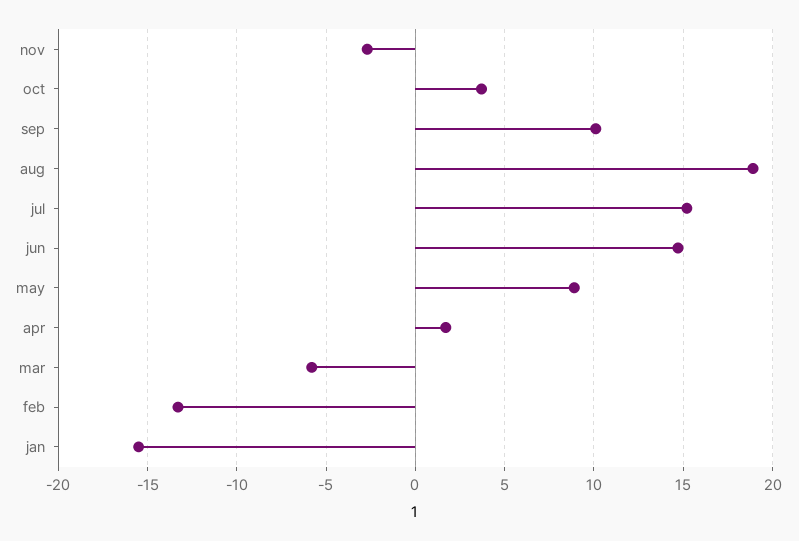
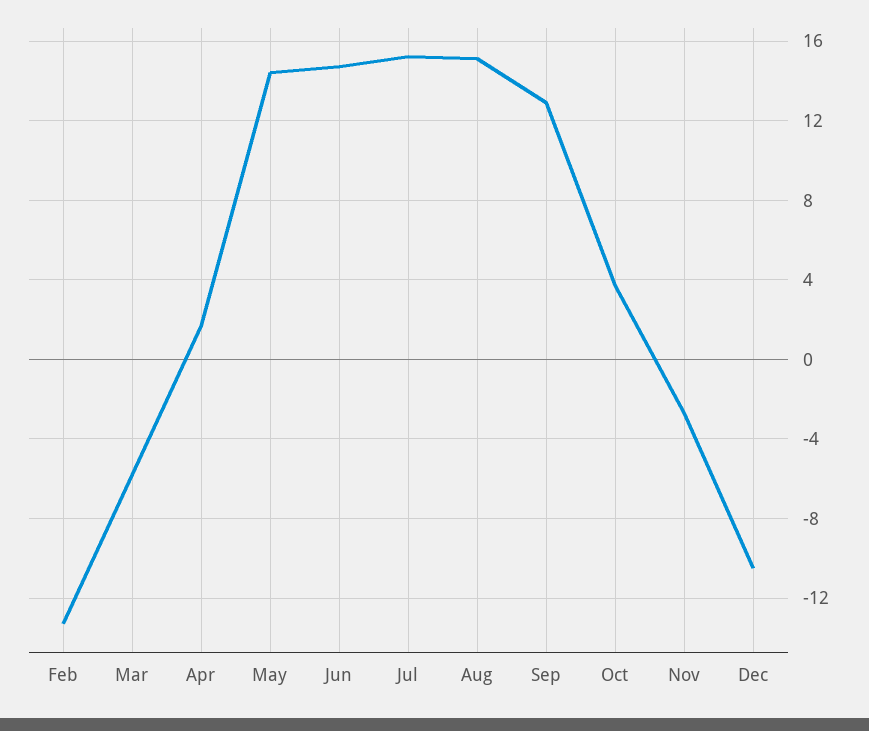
sep: 10 -> 13
aug: 19 -> 15
may: 9 -> 14.5
jan: -15.5 -> none
Dec: none -> -10.5

